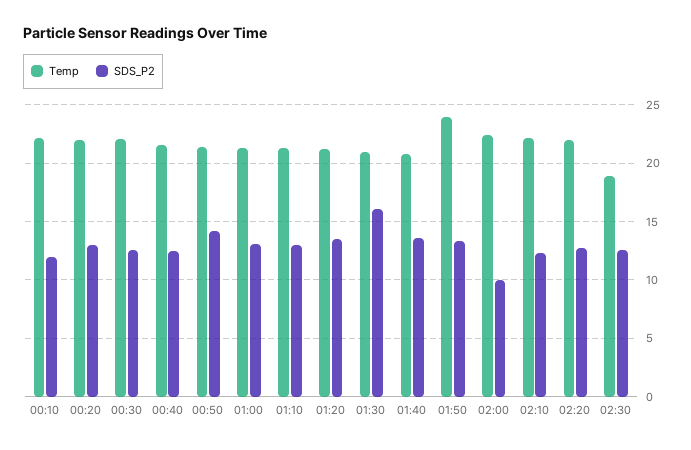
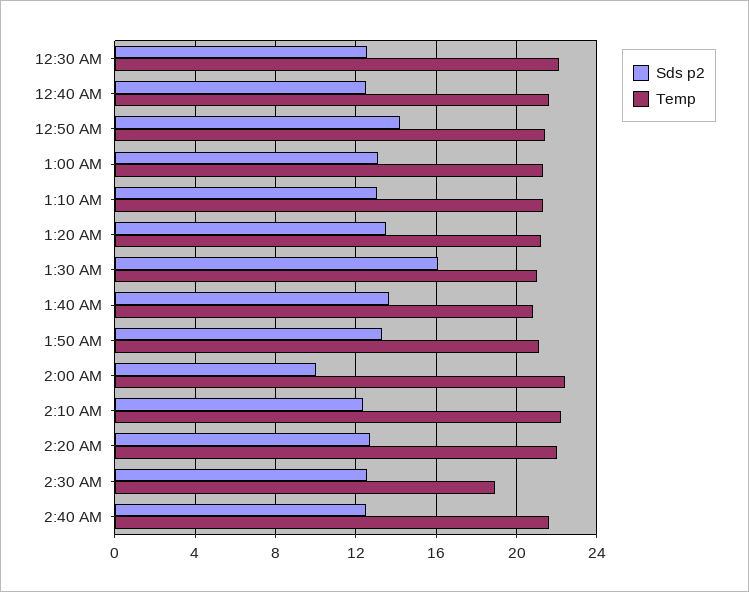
Temp, 00:10: 22 -> none
SDS_P2, 00:10: 12 -> none
Temp, 00:20: 22 -> none
SDS_P2, 00:20: 13 -> none
Temp, 01:50: 24 -> 21
SDS_P2, 2:40 AM: none -> 12.5
Temp, 2:40 AM: none -> 21.5

